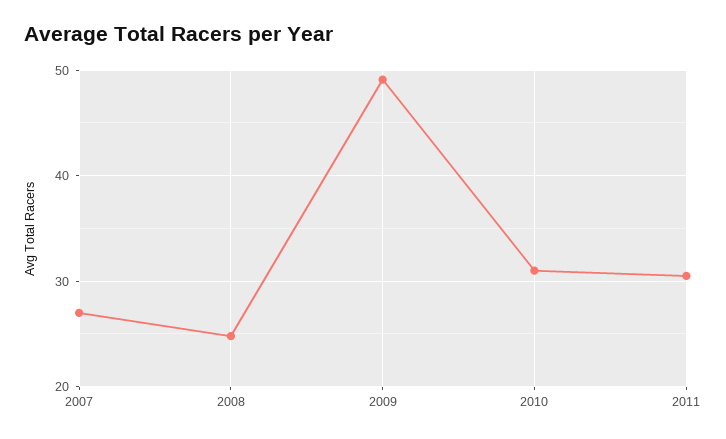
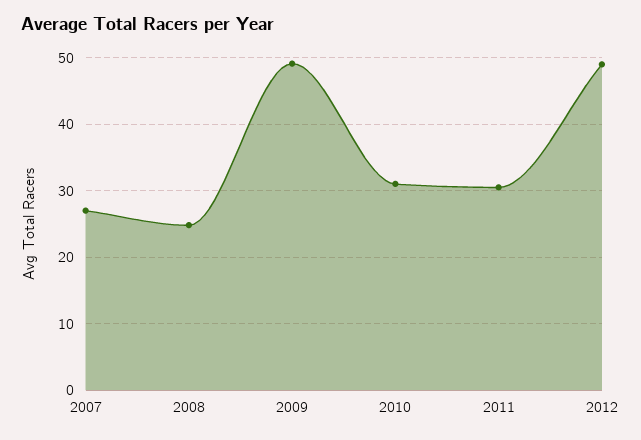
2012: none -> 49

